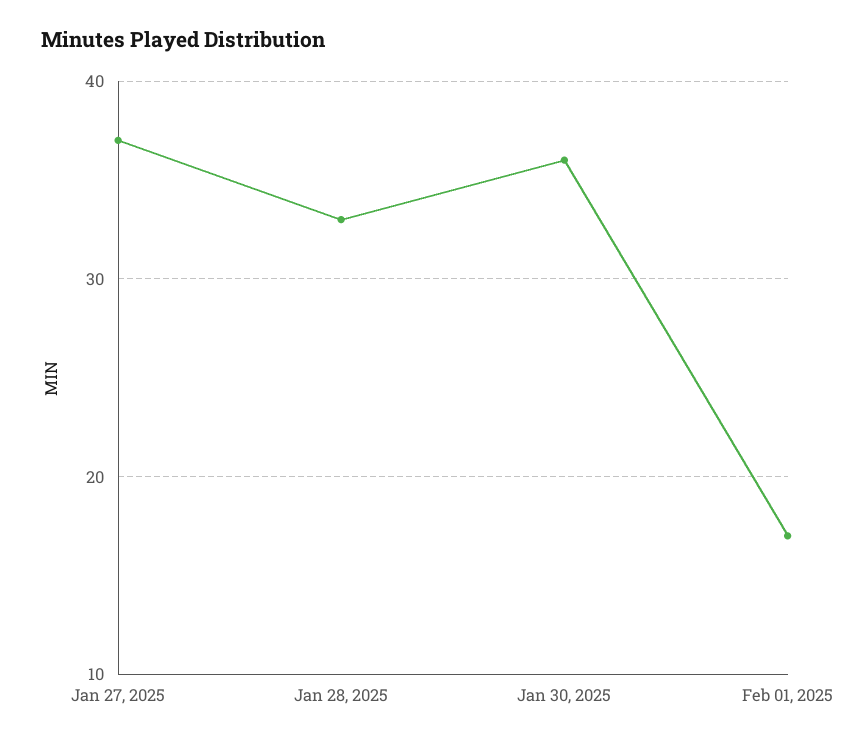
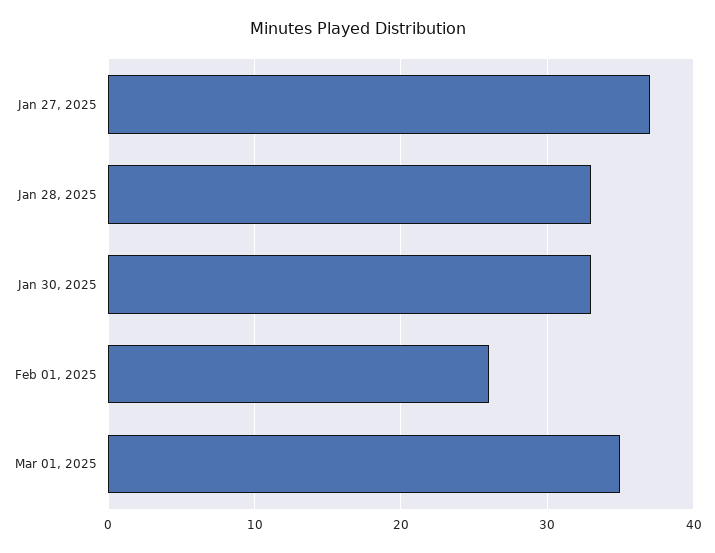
Jan 30, 2025: 36 -> 33
Feb 01, 2025: 17 -> 26
Mar 01, 2025: none -> 35

